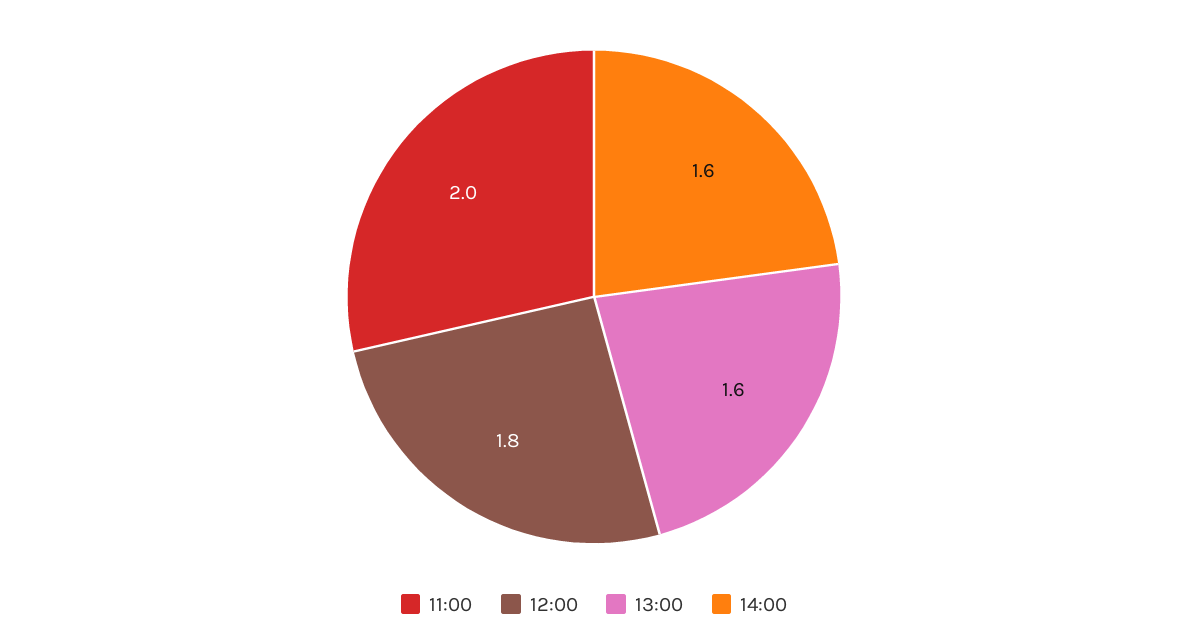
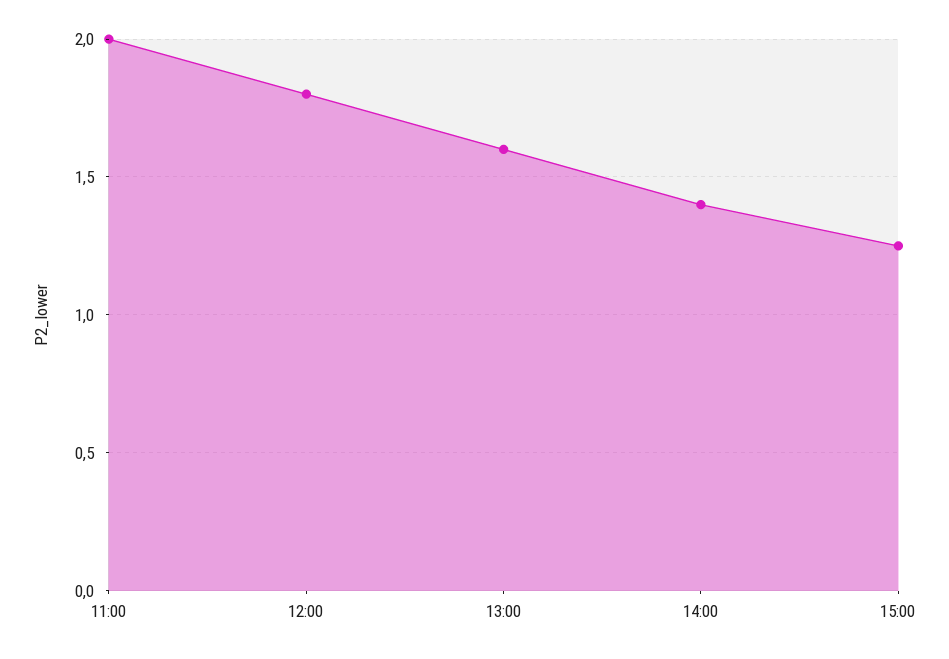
14:00: 1.6 -> 1.4
15:00: none -> 1.25

